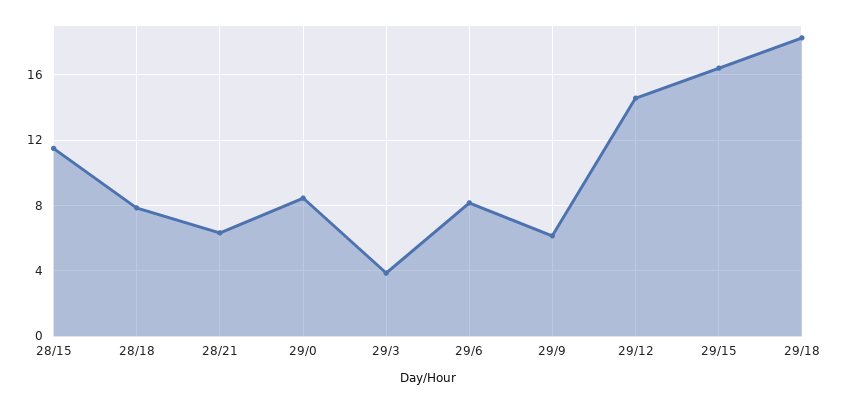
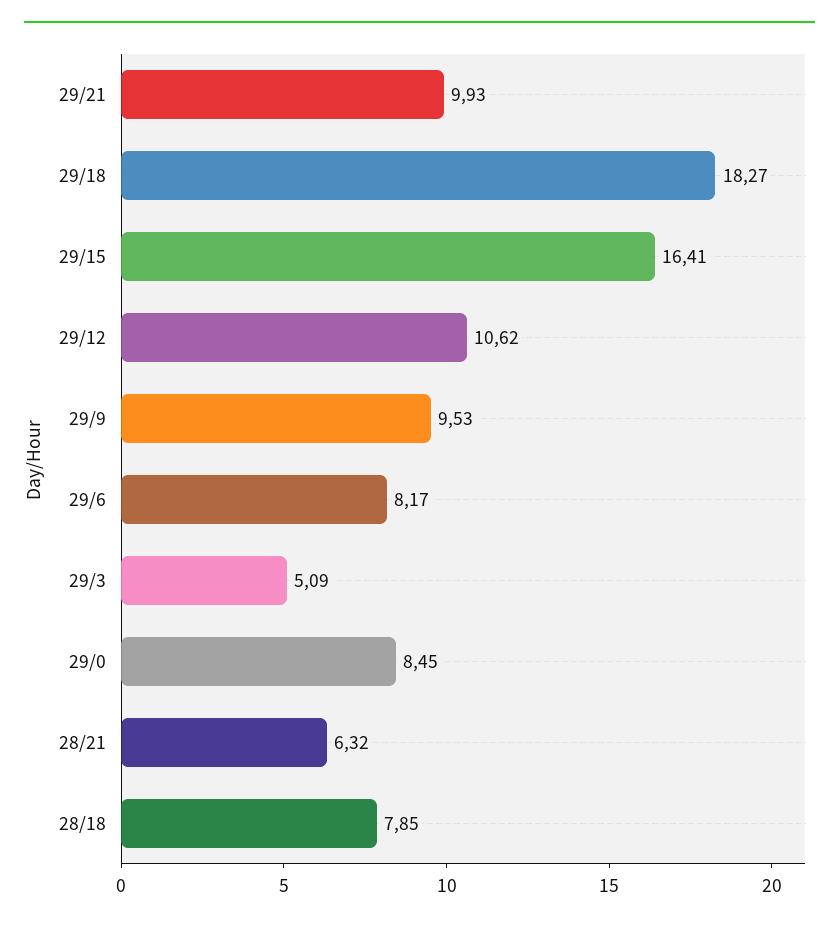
28/15: 11.5 -> none
29/3: 4 -> 5.09
29/9: 6 -> 9.53
29/12: 14.5 -> 10.62
29/21: none -> 9.93

